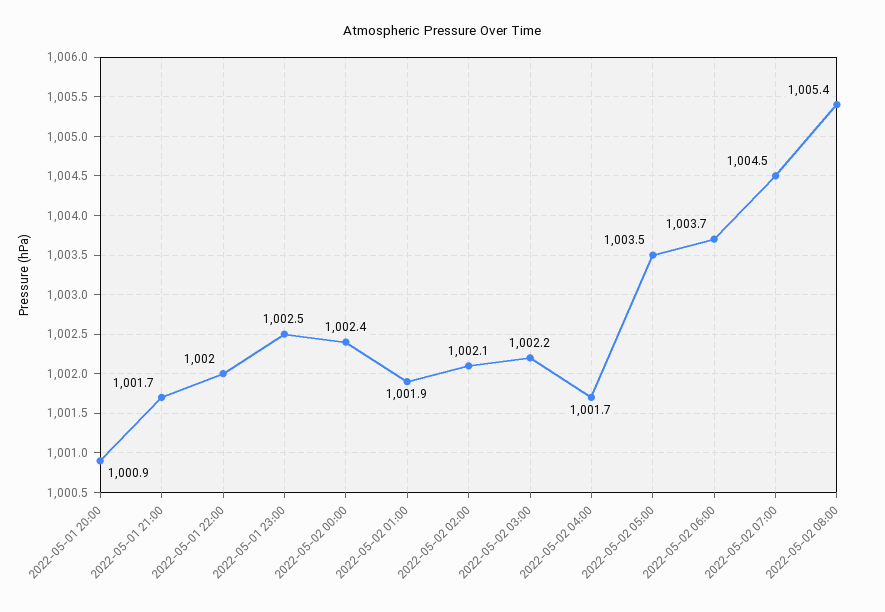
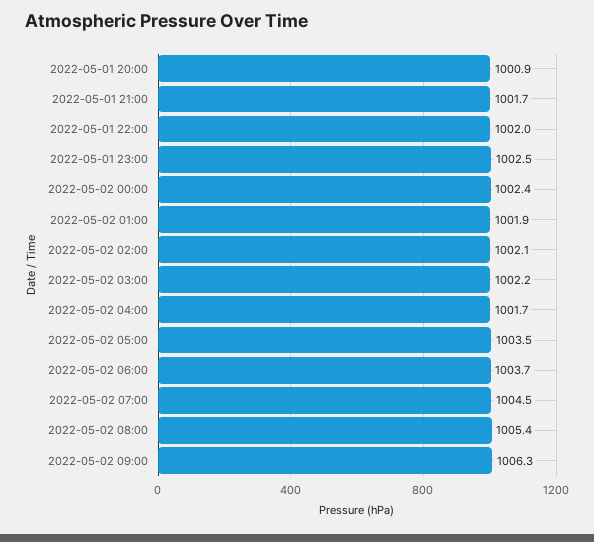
2022-05-02 09:00: none -> 1006.3

